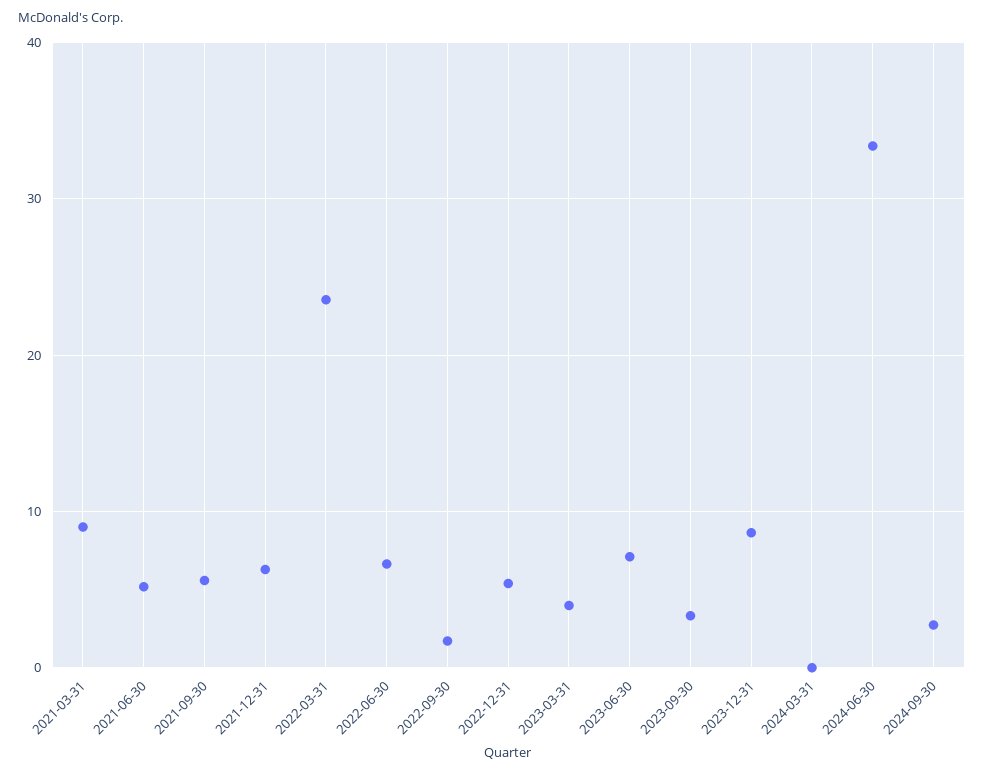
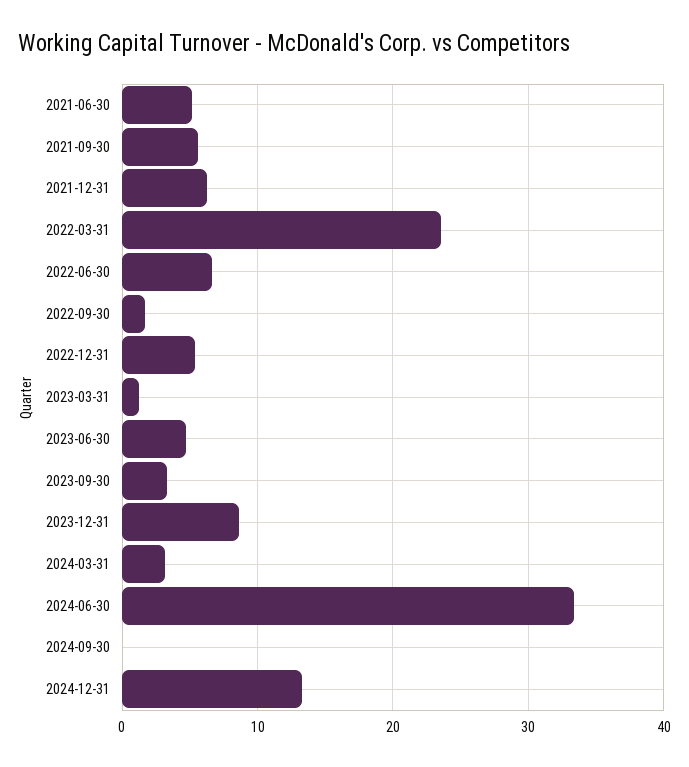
2021-03-31: 9 -> none
2023-03-31: 4 -> 1
2023-06-30: 7 -> 5
2024-03-31: 0 -> 3
2024-09-30: 3 -> 0
2024-12-31: none -> 13

